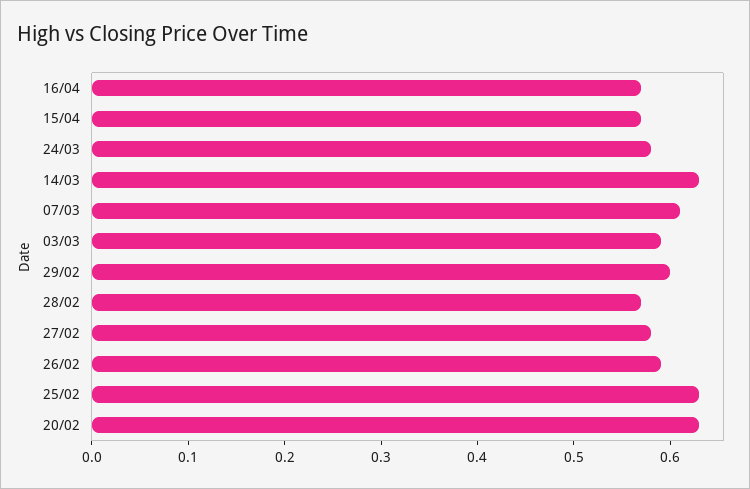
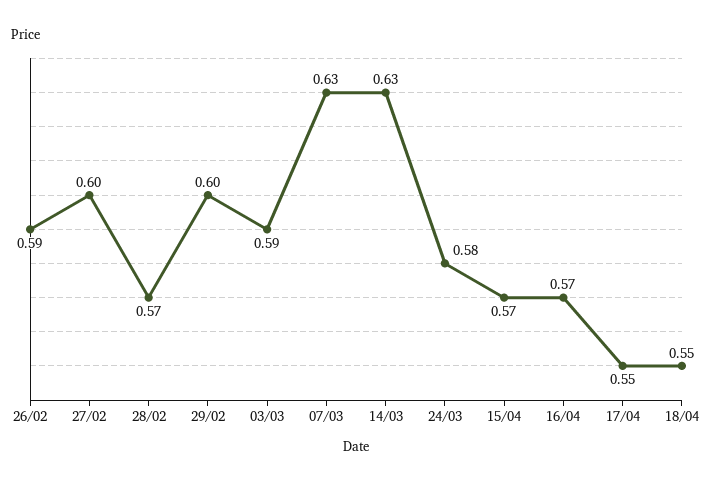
07/03: 0.61 -> 0.63
27/02: 0.58 -> 0.6
25/02: 0.63 -> none
20/02: 0.63 -> none
17/04: none -> 0.55
18/04: none -> 0.55

